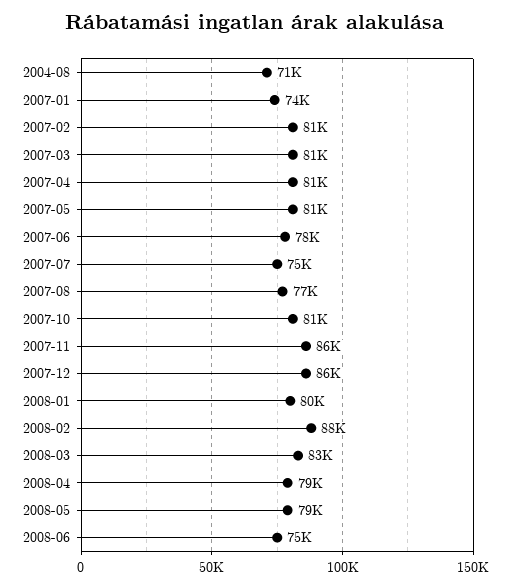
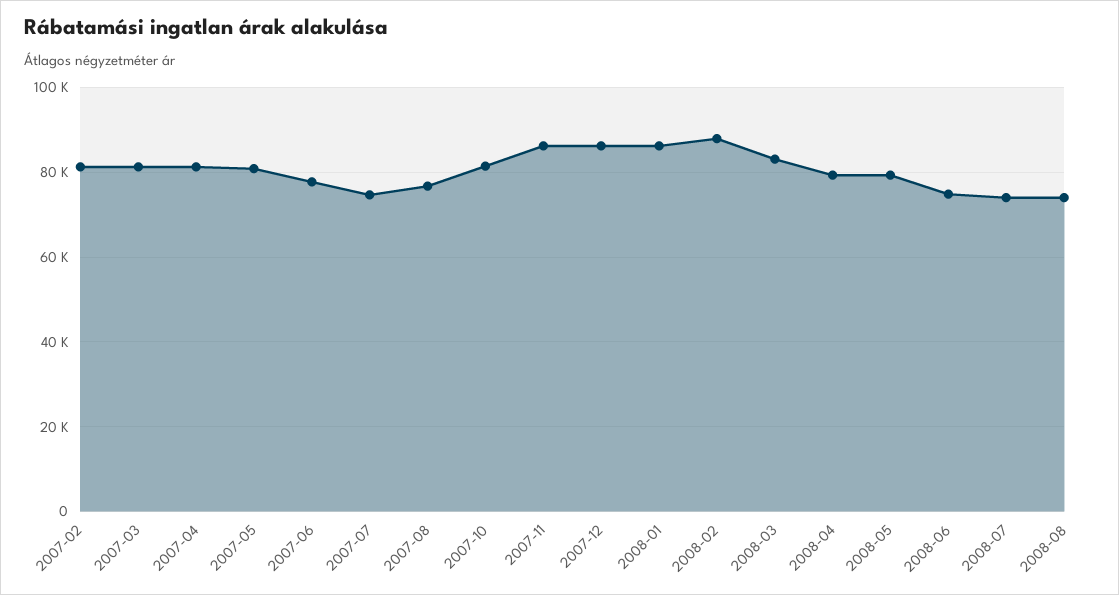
2004-08: 71000 -> none
2007-01: 74000 -> none
2008-01: 80000 -> 86000
2008-07: none -> 74000
2008-08: none -> 74000

